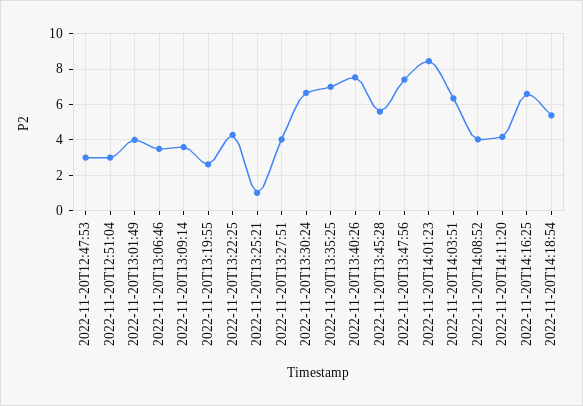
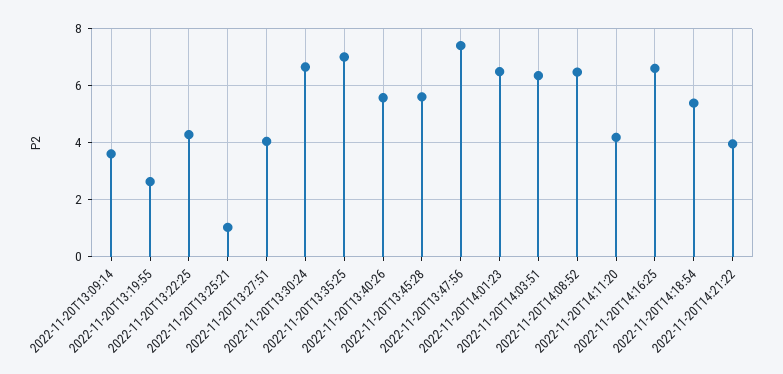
2022-11-20T12:47:53: 3 -> none
2022-11-20T12:51:04: 3 -> none
2022-11-20T13:01:49: 4 -> none
2022-11-20T13:06:46: 3.5 -> none
2022-11-20T13:40:26: 7.5 -> 5.5
2022-11-20T14:01:23: 8.5 -> 6.5
2022-11-20T14:08:52: 4 -> 6.5
2022-11-20T14:21:22: none -> 4

